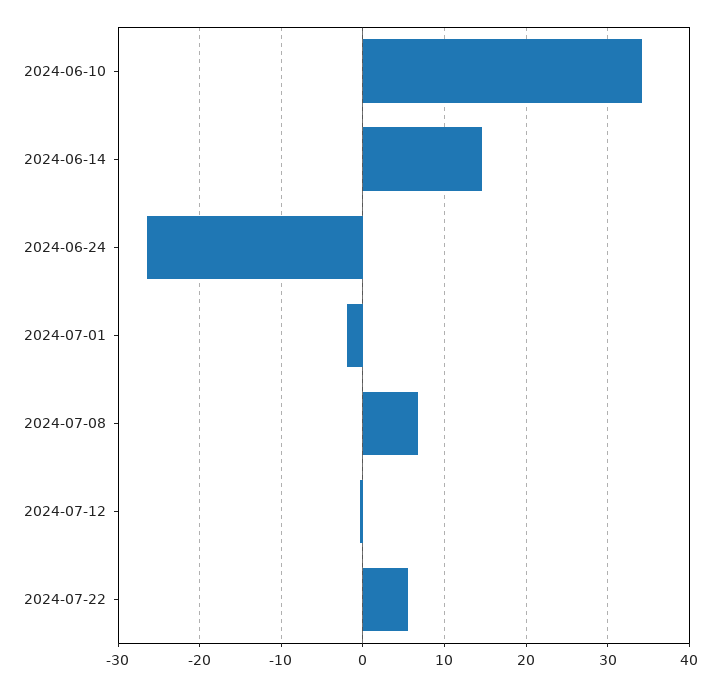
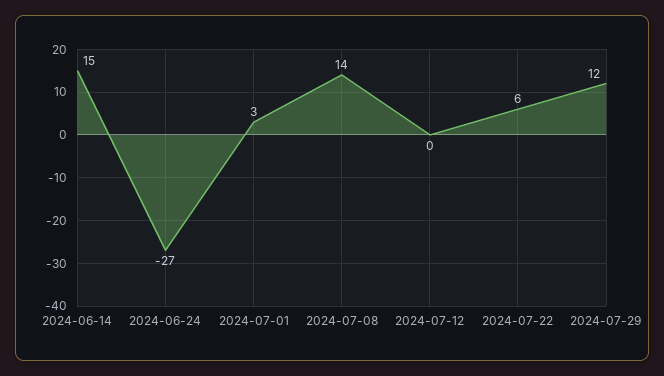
2024-06-10: 34 -> none
2024-07-01: -2 -> 3
2024-07-08: 7 -> 14
2024-07-29: none -> 12

